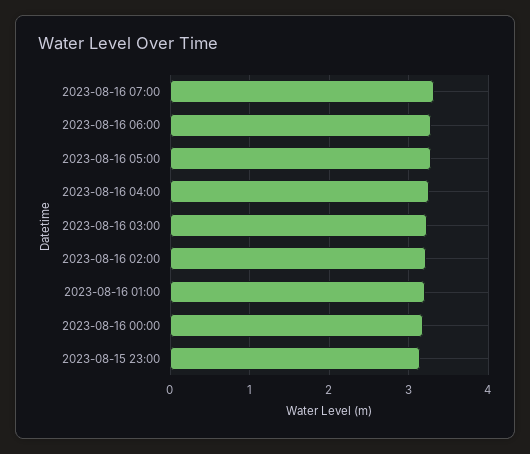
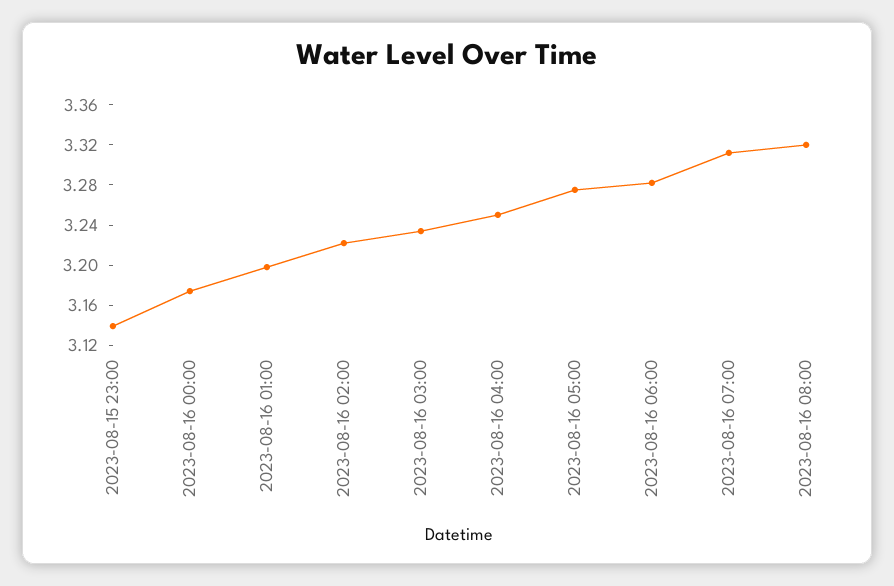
2023-08-16 08:00: none -> 3.32

